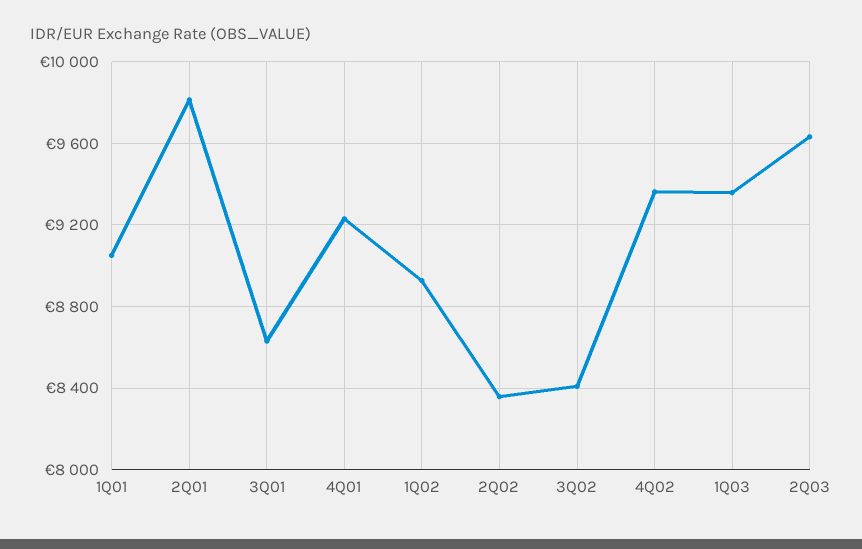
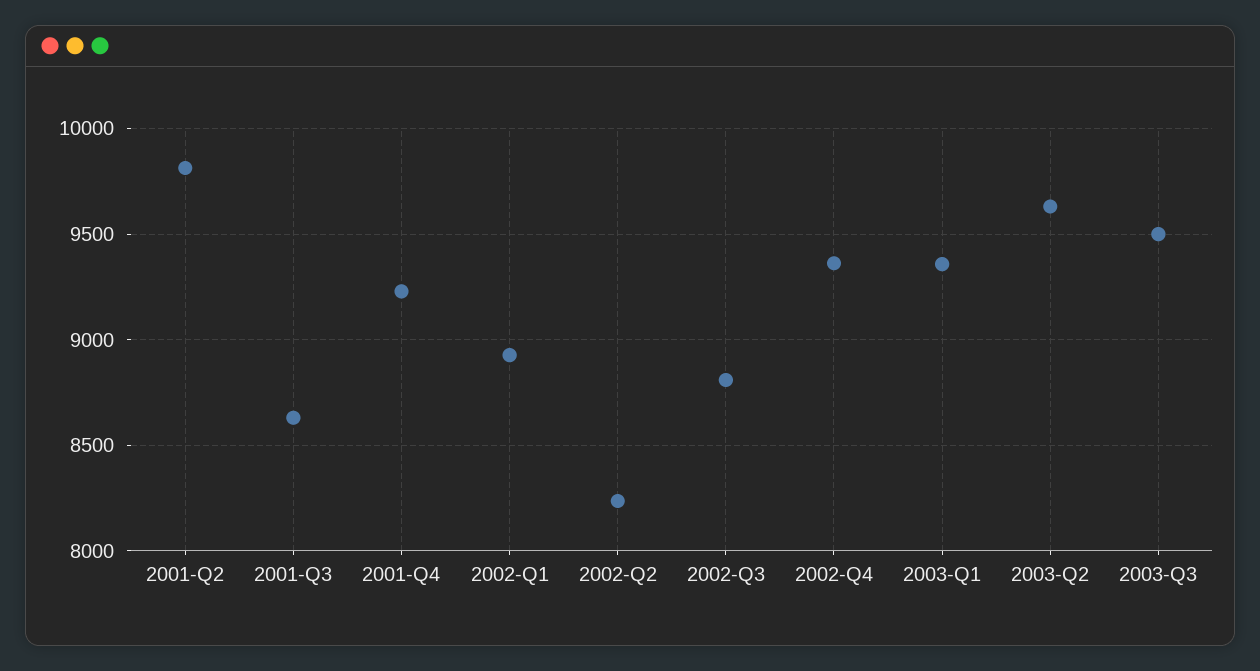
1Q01: 9050 -> none
2Q02: 8350 -> 8250
3Q02: 8400 -> 8800
2003-Q3: none -> 9500

